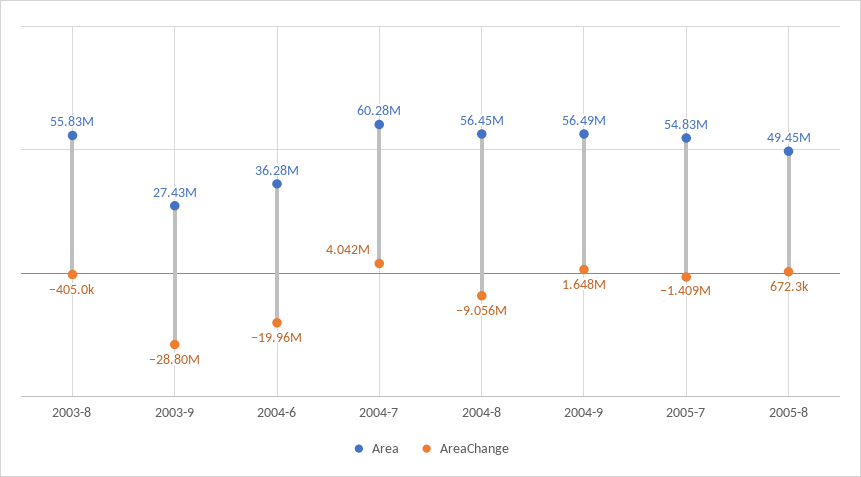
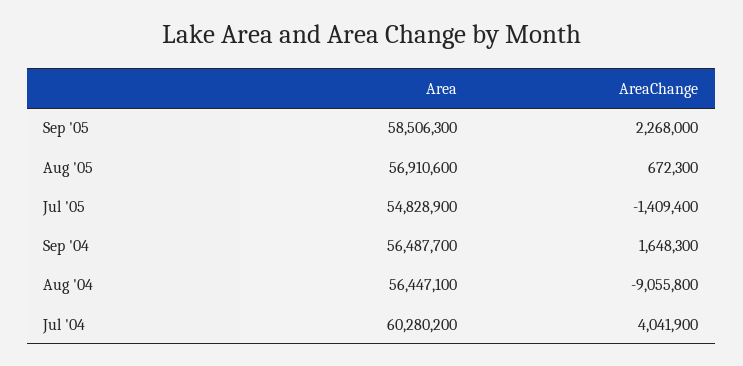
Area, 2003-8: 55830000 -> none
AreaChange, 2003-8: -405000 -> none
Area, 2003-9: 27430000 -> none
AreaChange, 2003-9: -28800000 -> none
Area, 2004-6: 36280000 -> none
AreaChange, 2004-6: -19960000 -> none
Area, 2005-8: 49450000 -> 56910600
Area, Sep '05: none -> 58506300
AreaChange, Sep '05: none -> 2268000

